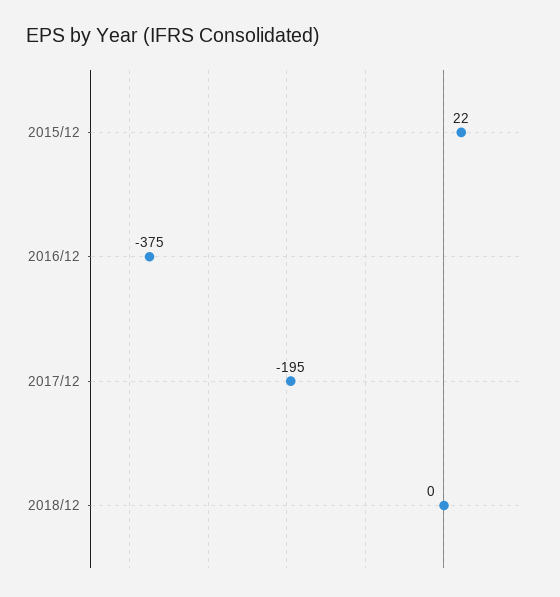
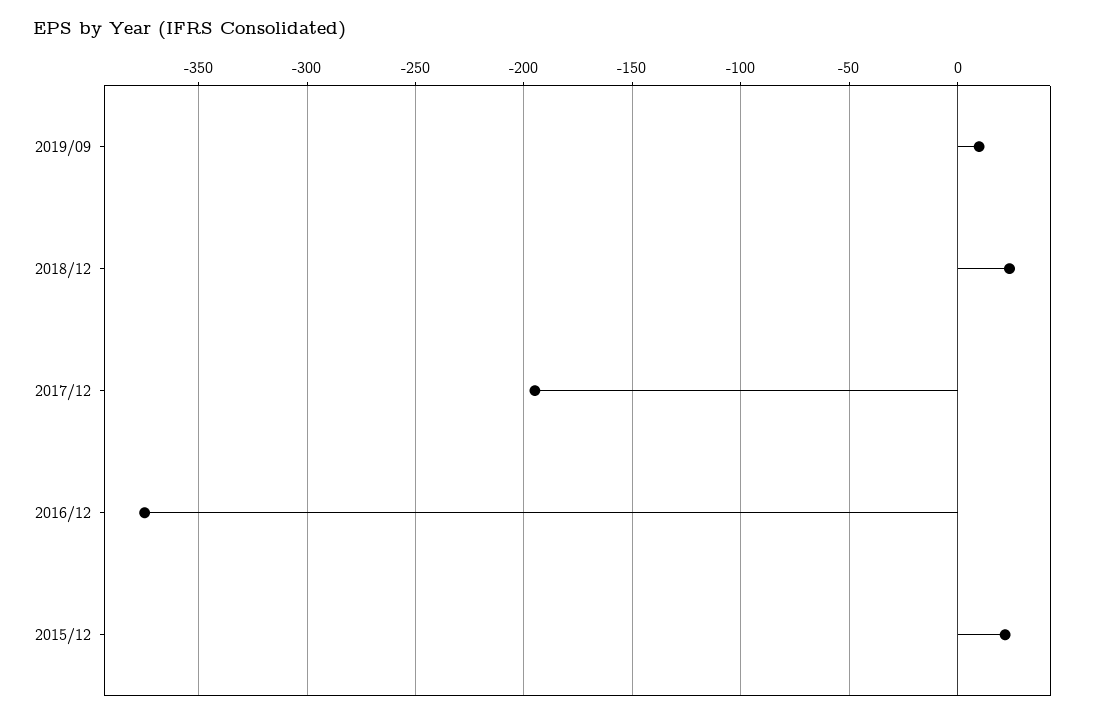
2018/12: 0 -> 25
2019/09: none -> 10

